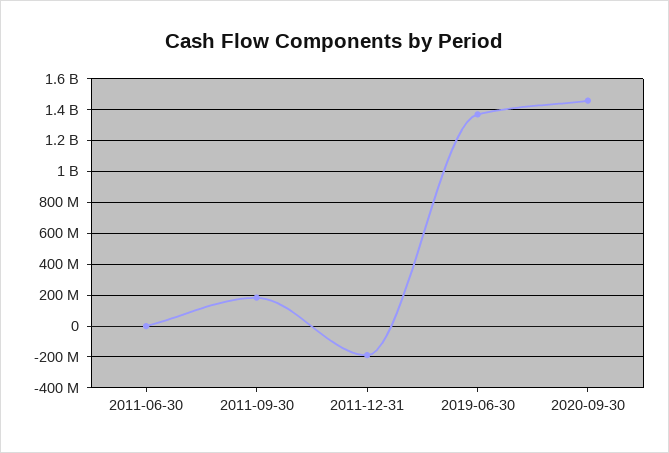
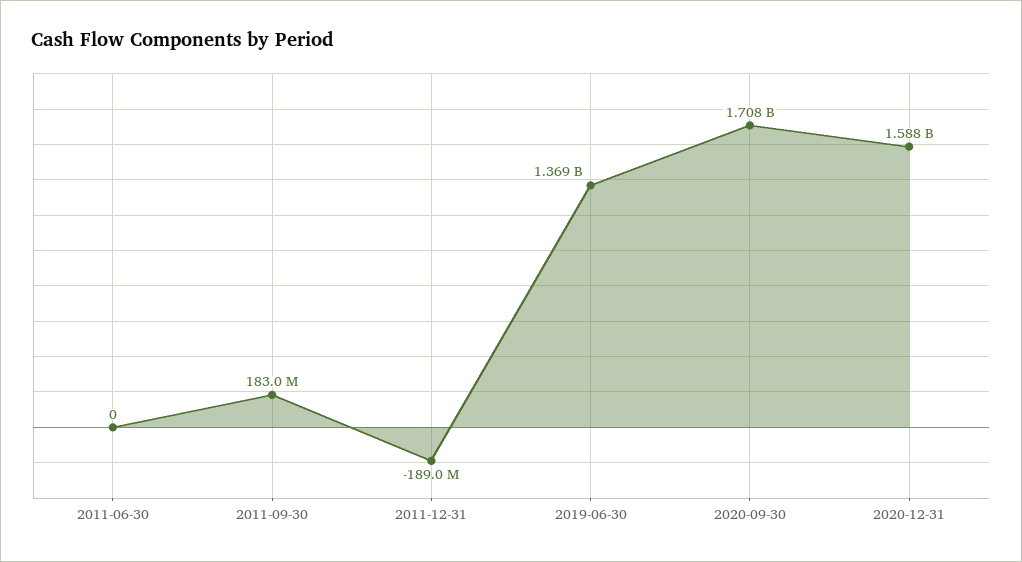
2020-09-30: 1450000000 -> 1708000000
2020-12-31: none -> 1588000000

